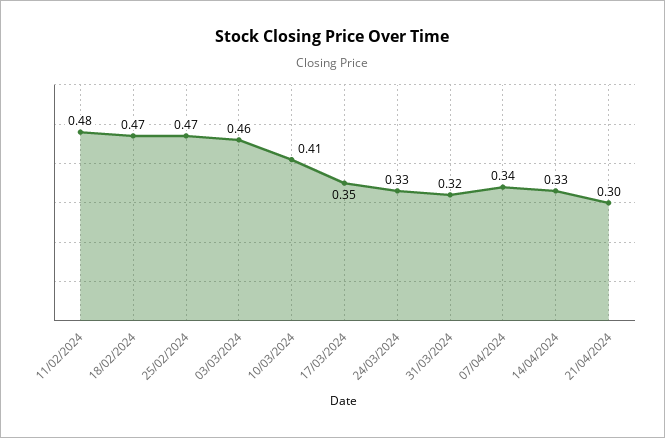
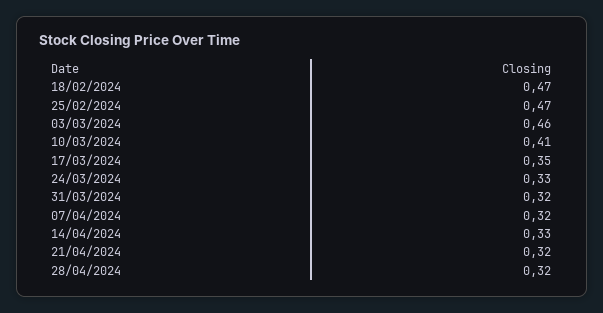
11/02/2024: 0.48 -> none
07/04/2024: 0.34 -> 0.32
21/04/2024: 0.3 -> 0.32
28/04/2024: none -> 0.32

